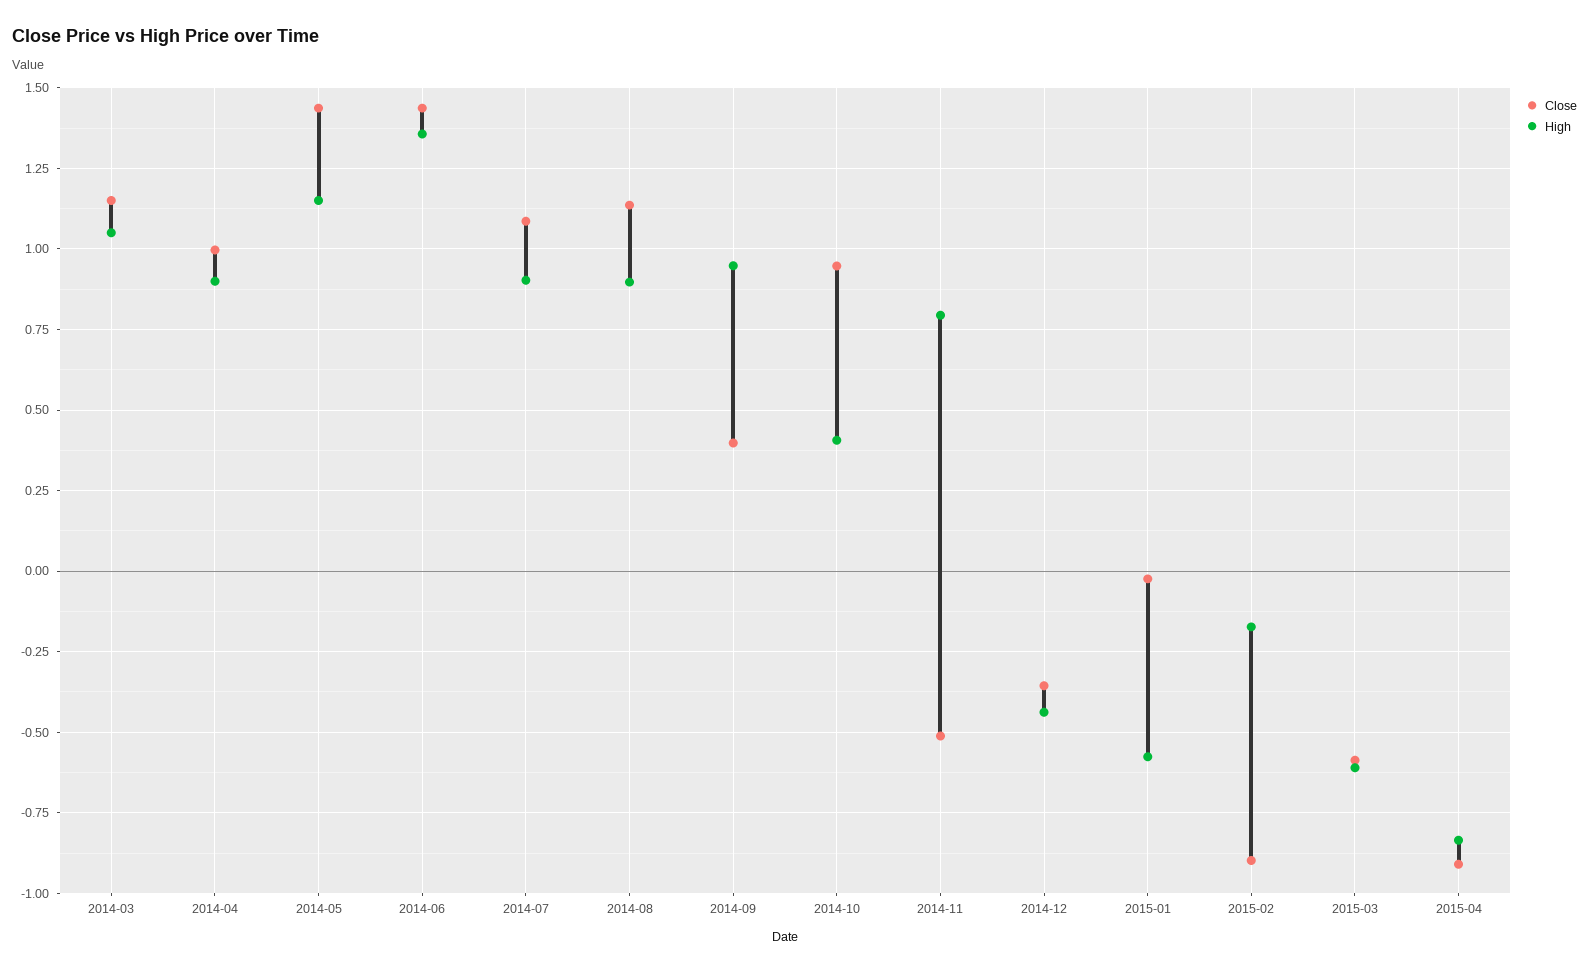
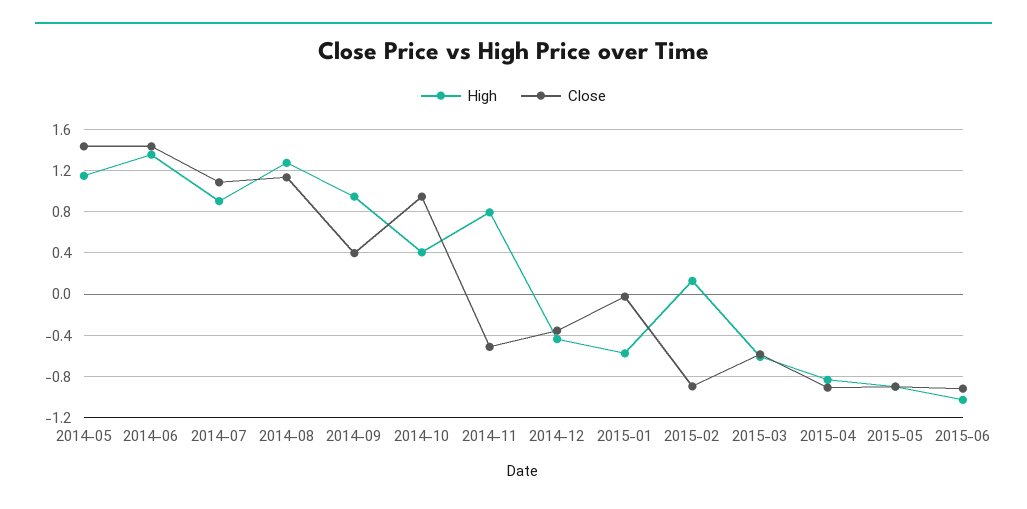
Close, 2014-03: 1.15 -> none
High, 2014-03: 1.05 -> none
Close, 2014-04: 1 -> none
High, 2014-04: 0.9 -> none
High, 2014-08: 0.9 -> 1.3
High, 2015-02: -0.175 -> 0.1
High, 2015-05: none -> -0.9
Close, 2015-05: none -> -0.9
High, 2015-06: none -> -1
Close, 2015-06: none -> -0.9

